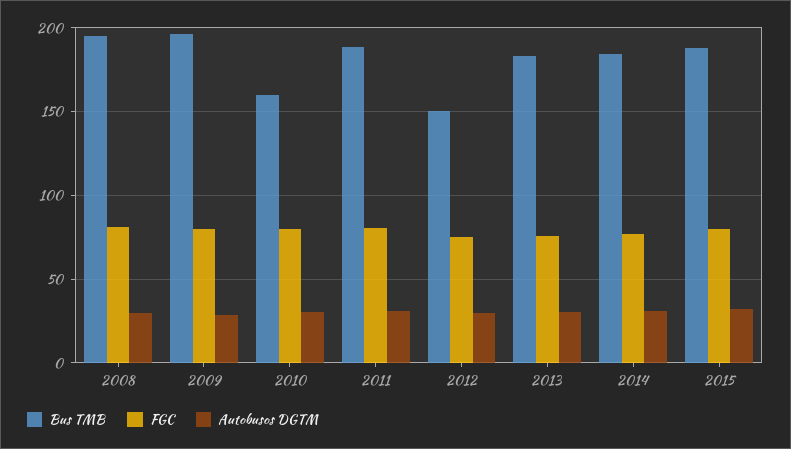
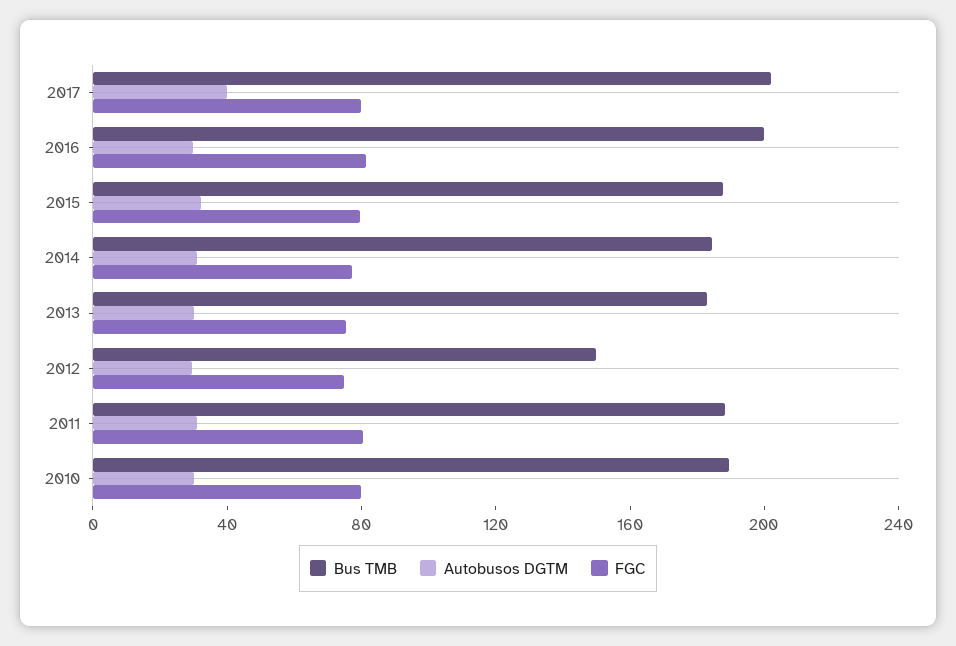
Bus TMB, 2008: 195 -> none
FGC, 2008: 80 -> none
Autobusos DGTM, 2008: 30 -> none
Bus TMB, 2009: 195 -> none
FGC, 2009: 80 -> none
Autobusos DGTM, 2009: 30 -> none
Bus TMB, 2010: 160 -> 190
Bus TMB, 2017: none -> 200
Autobusos DGTM, 2017: none -> 40
FGC, 2017: none -> 80
Bus TMB, 2016: none -> 200
Autobusos DGTM, 2016: none -> 30
FGC, 2016: none -> 80

